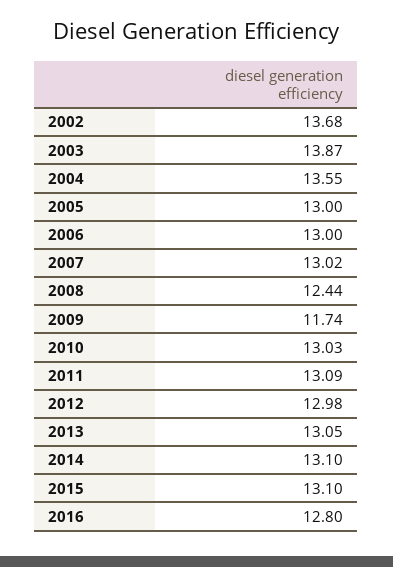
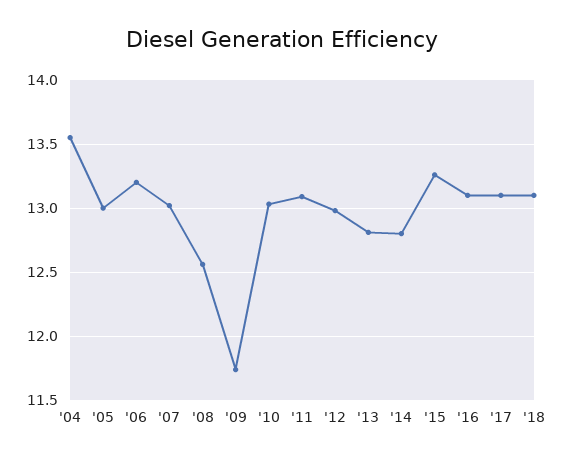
2002: 13.68 -> none
2003: 13.87 -> none
2006: 13 -> 13.2
2008: 12.44 -> 12.55
2013: 13.05 -> 12.8
2014: 13.1 -> 12.8
2015: 13.1 -> 13.25
2016: 12.8 -> 13.1
'17: none -> 13.1
'18: none -> 13.1

